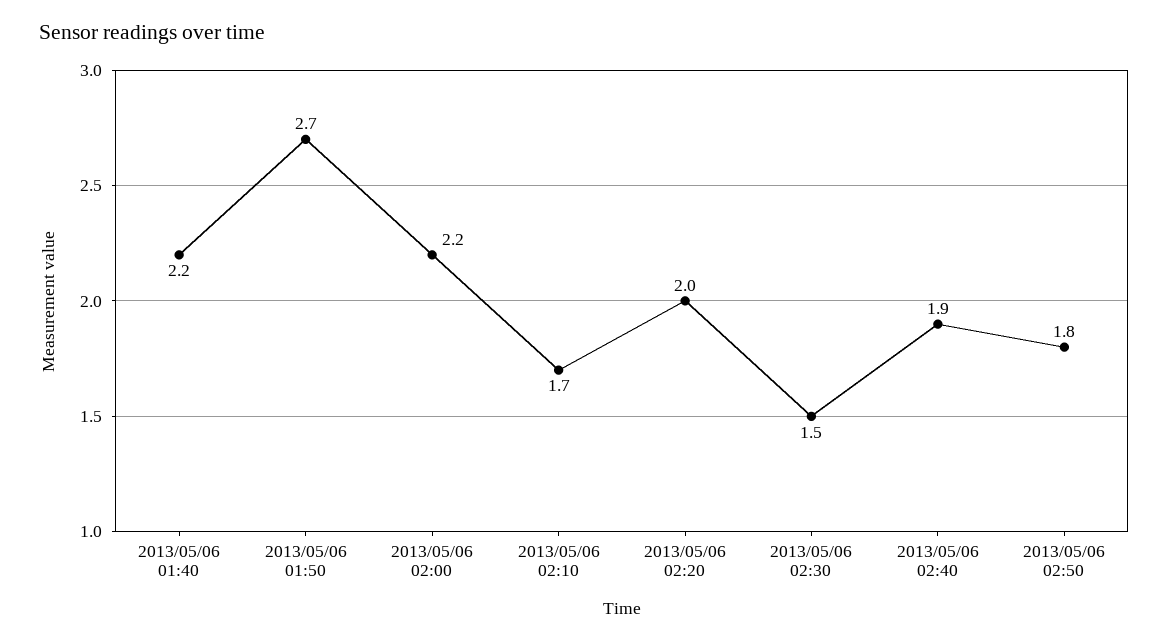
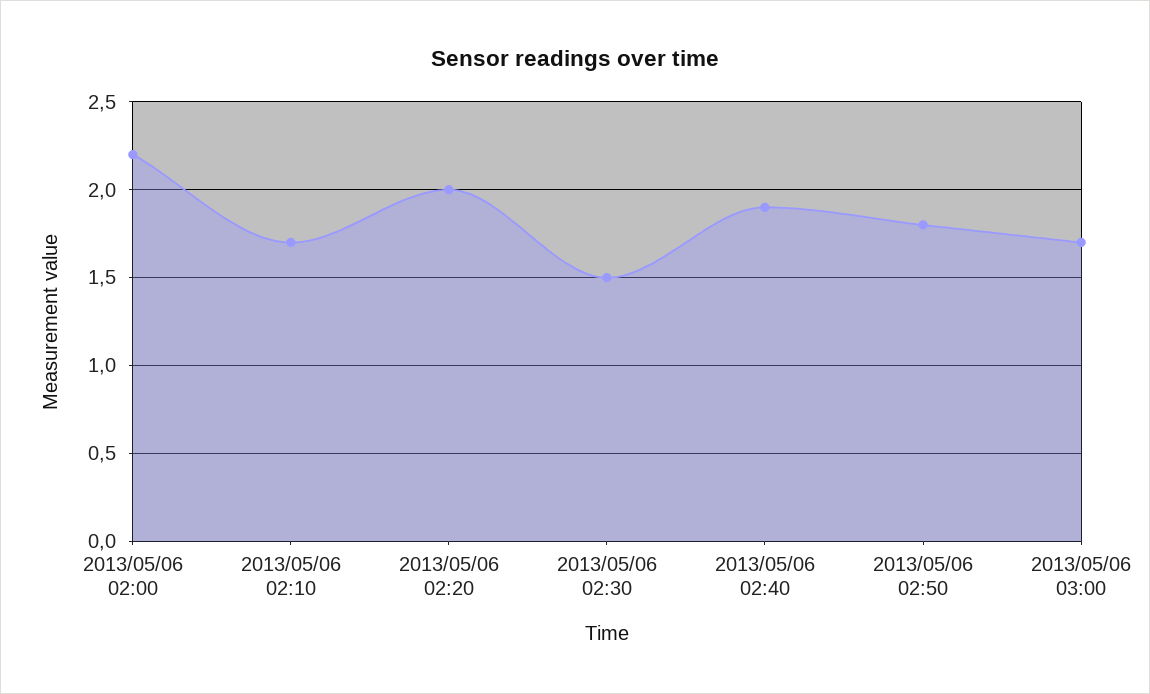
2013/05/06 01:40: 2.2 -> none
2013/05/06 01:50: 2.7 -> none
2013/05/06 03:00: none -> 1.7

